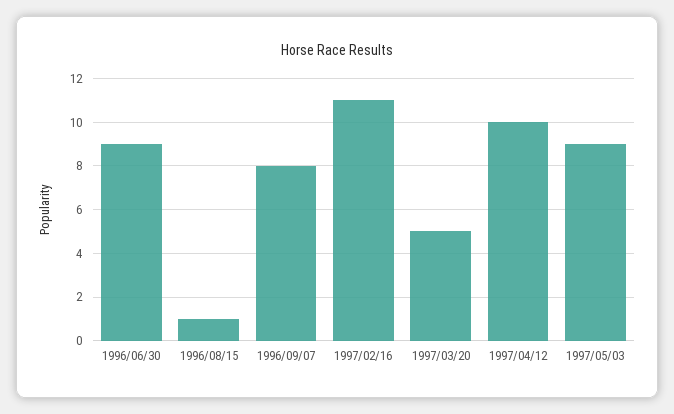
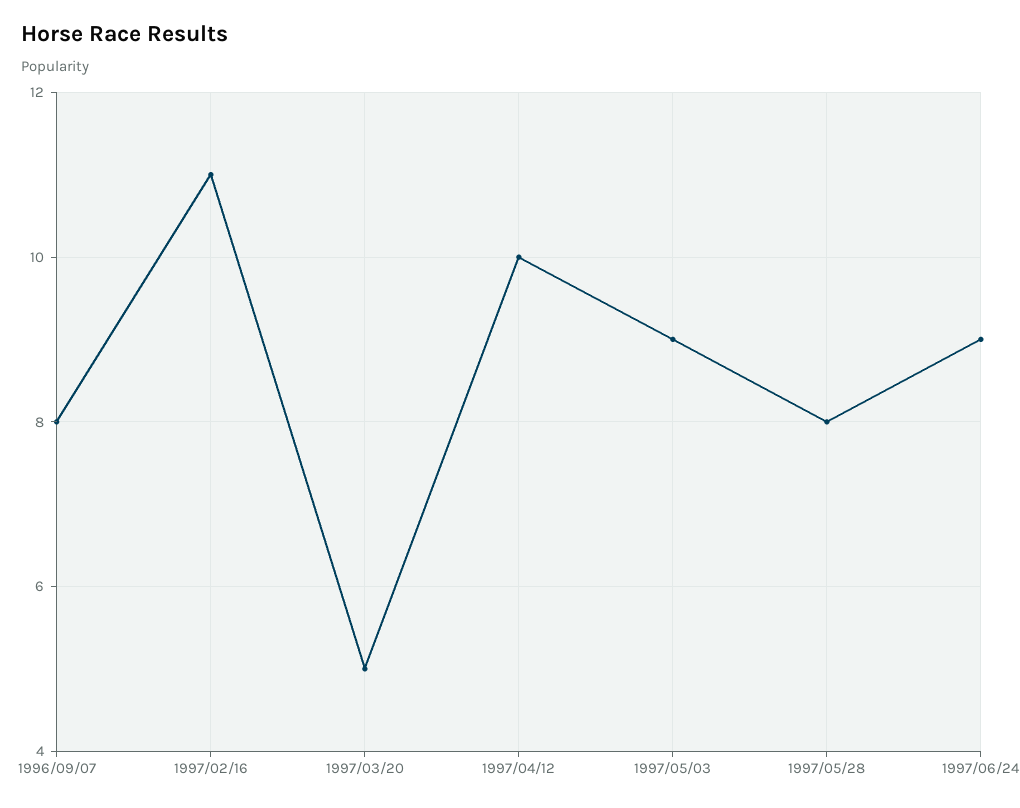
1996/06/30: 9 -> none
1996/08/15: 1 -> none
1997/05/28: none -> 8
1997/06/24: none -> 9

